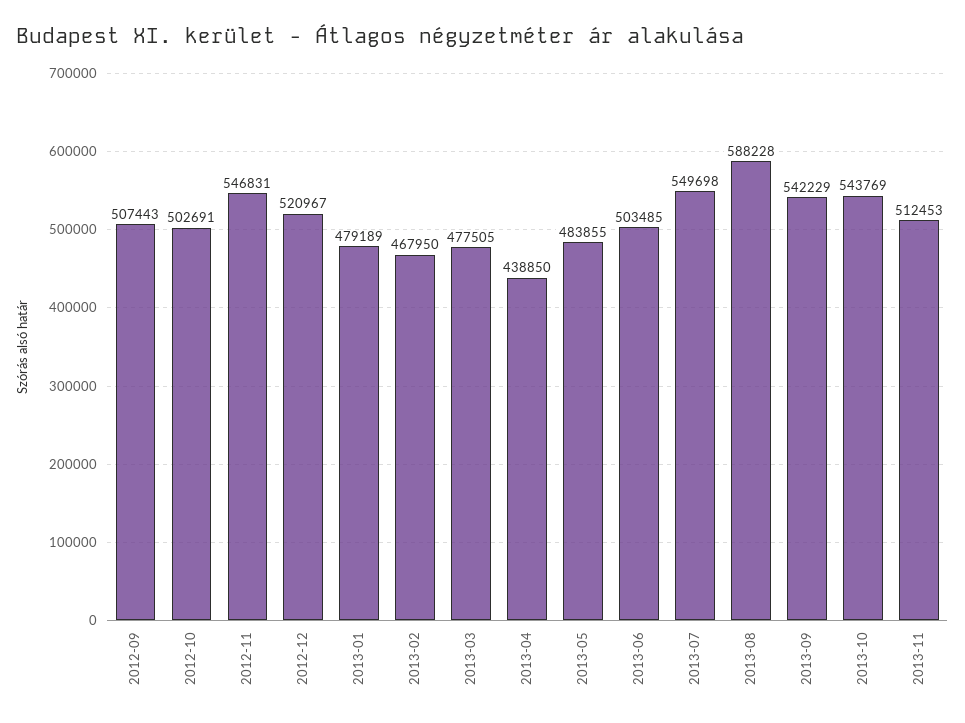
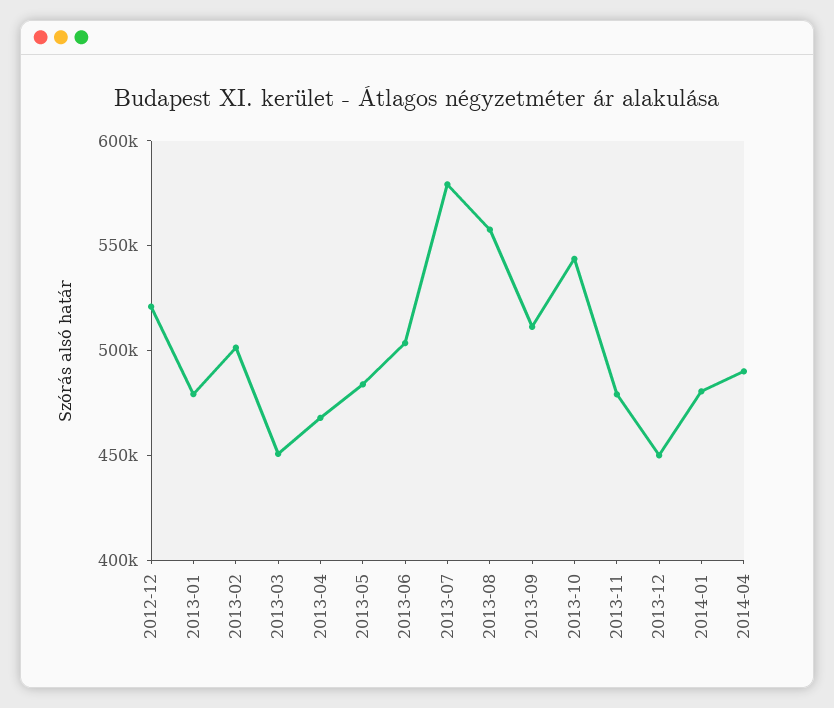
2012-09: 507443 -> none
2012-10: 502691 -> none
2012-11: 546831 -> none
2013-02: 467950 -> 500000
2013-03: 477505 -> 450000
2013-04: 438850 -> 470000
2013-07: 549698 -> 580000
2013-08: 588228 -> 560000
2013-09: 542229 -> 510000
2013-11: 512453 -> 480000
2013-12: none -> 450000
2014-01: none -> 480000
2014-04: none -> 490000

